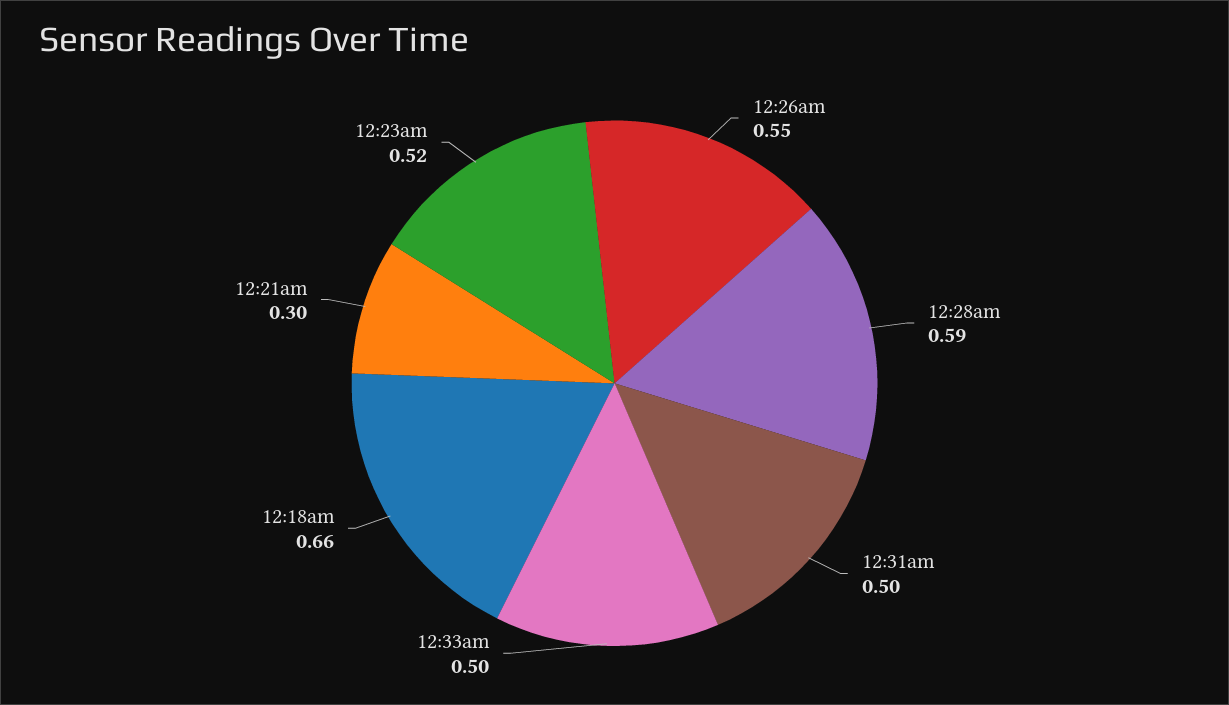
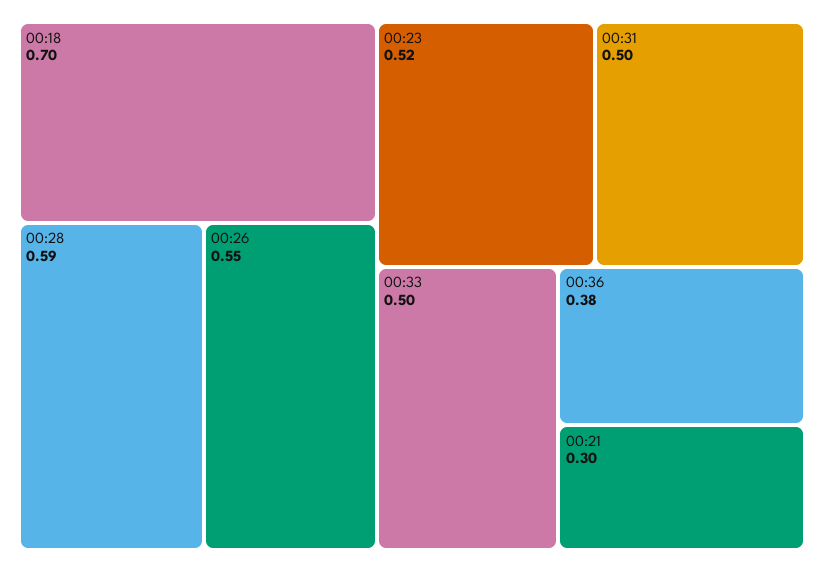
12:18am: 0.66 -> 0.7
00:36: none -> 0.38

